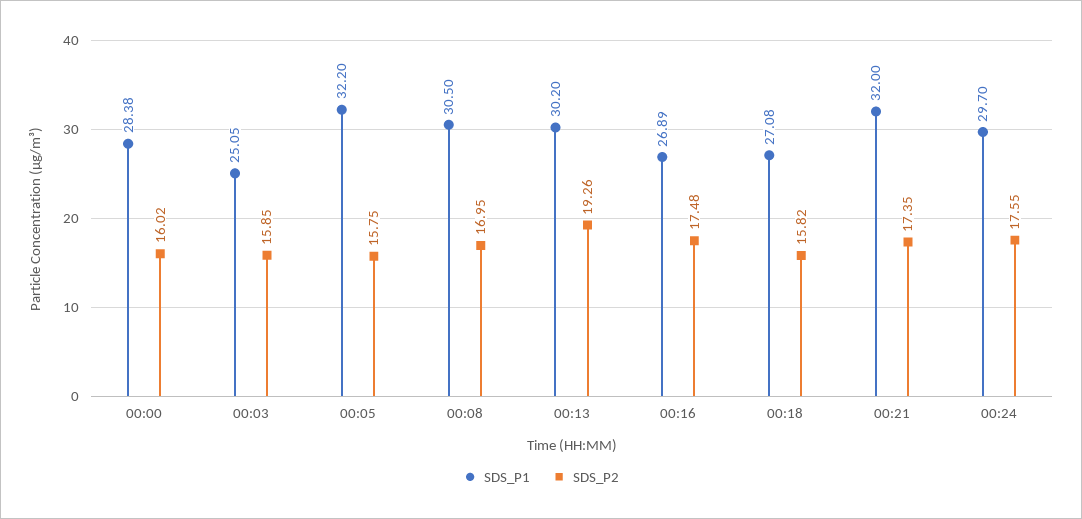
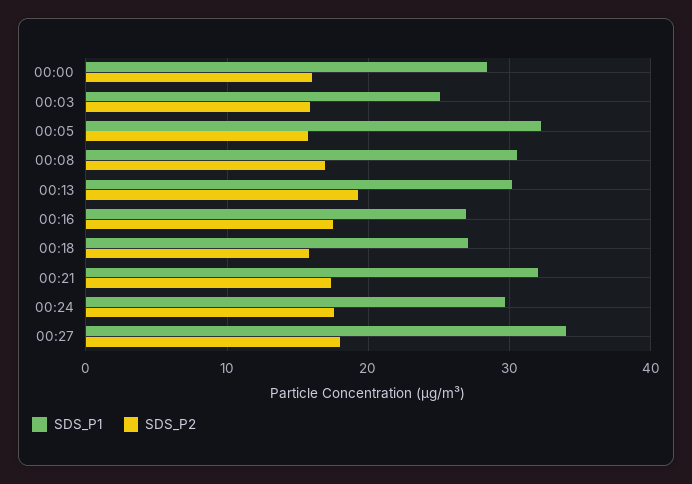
SDS_P1, 00:27: none -> 34
SDS_P2, 00:27: none -> 18

